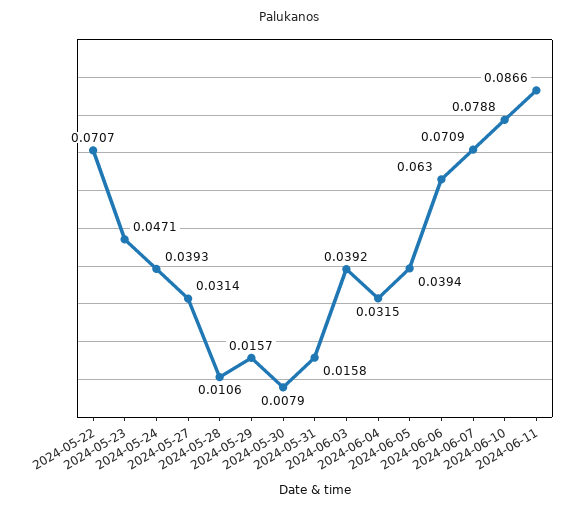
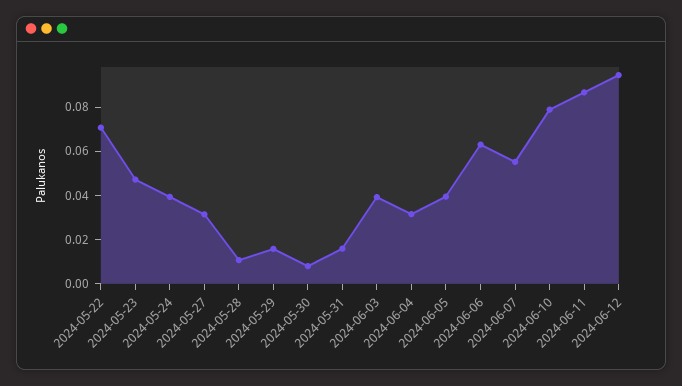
2024-06-07: 0.0709 -> 0.055
2024-06-12: none -> 0.095

